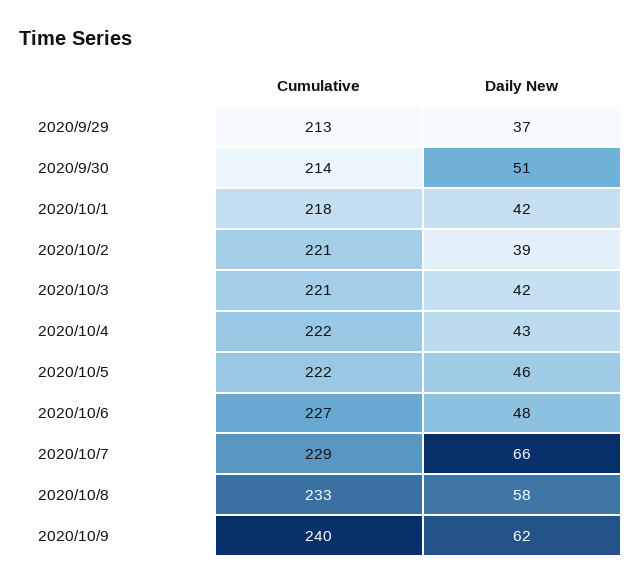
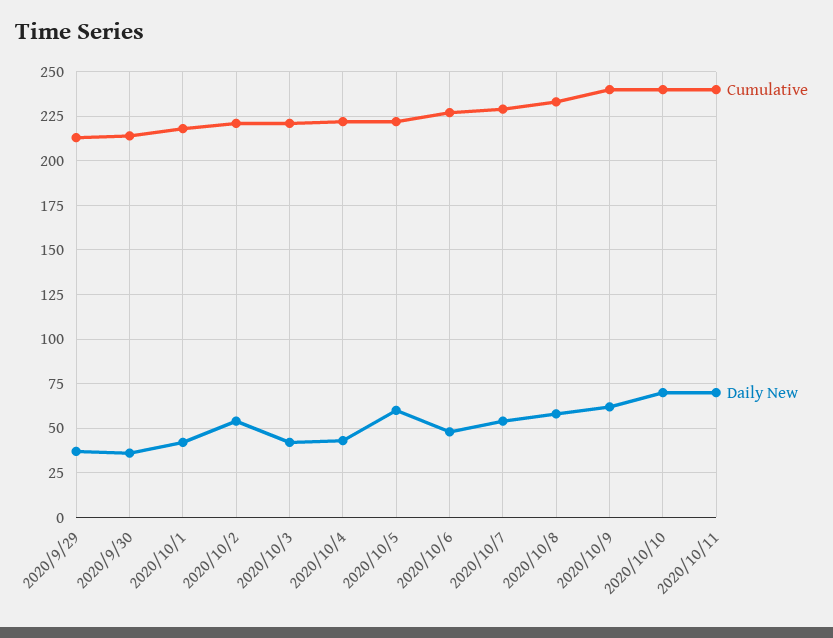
Daily New, 2020/9/30: 51 -> 35
Daily New, 2020/10/2: 39 -> 55
Daily New, 2020/10/5: 46 -> 60
Daily New, 2020/10/7: 66 -> 55
Cumulative, 2020/10/10: none -> 240
Daily New, 2020/10/10: none -> 70
Cumulative, 2020/10/11: none -> 240
Daily New, 2020/10/11: none -> 70

